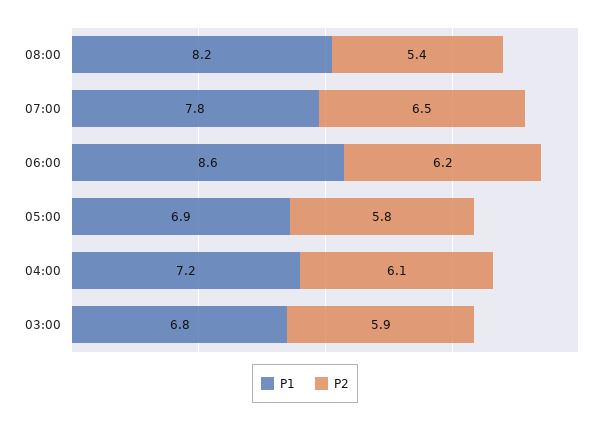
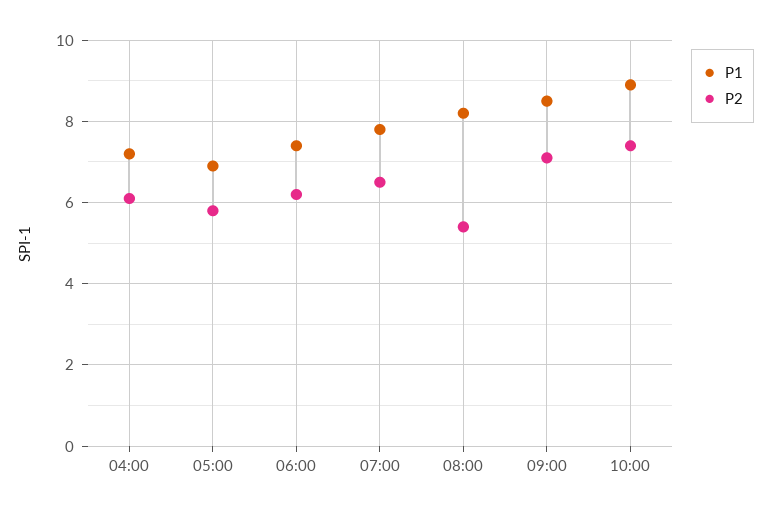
P1, 06:00: 8.6 -> 7.5
P1, 03:00: 6.8 -> none
P2, 03:00: 5.9 -> none
P1, 09:00: none -> 8.5
P2, 09:00: none -> 7
P1, 10:00: none -> 9
P2, 10:00: none -> 7.5

